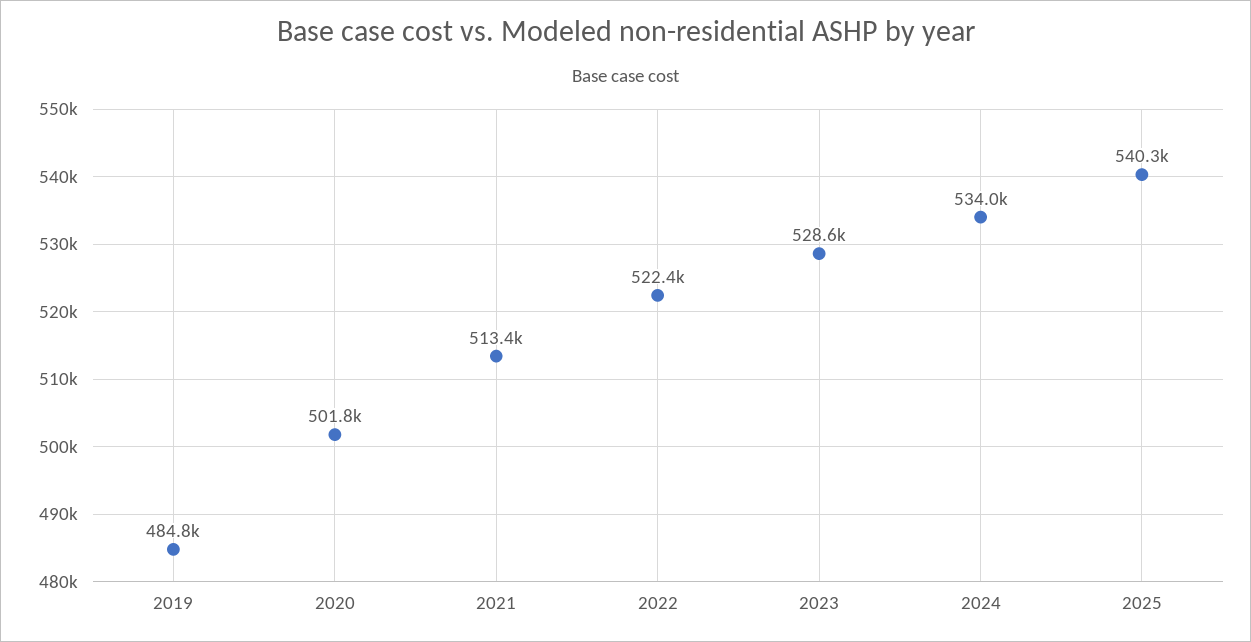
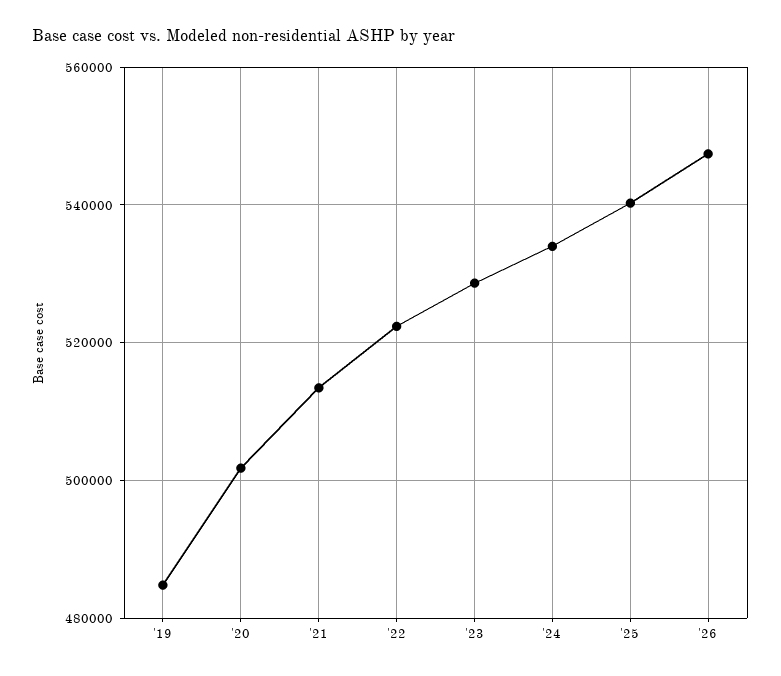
'26: none -> 548000

